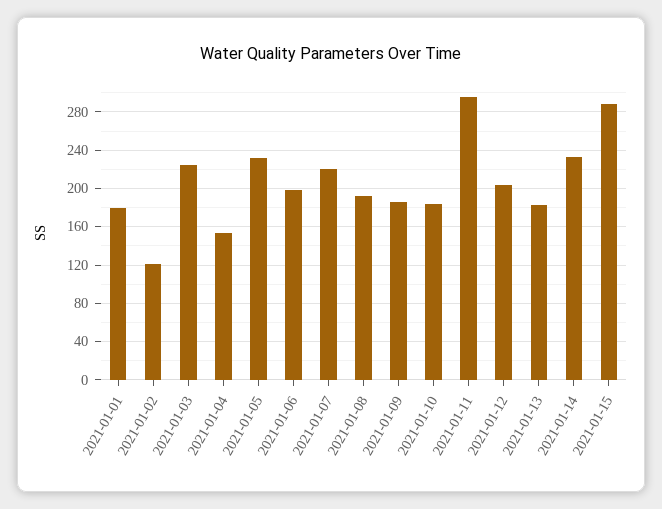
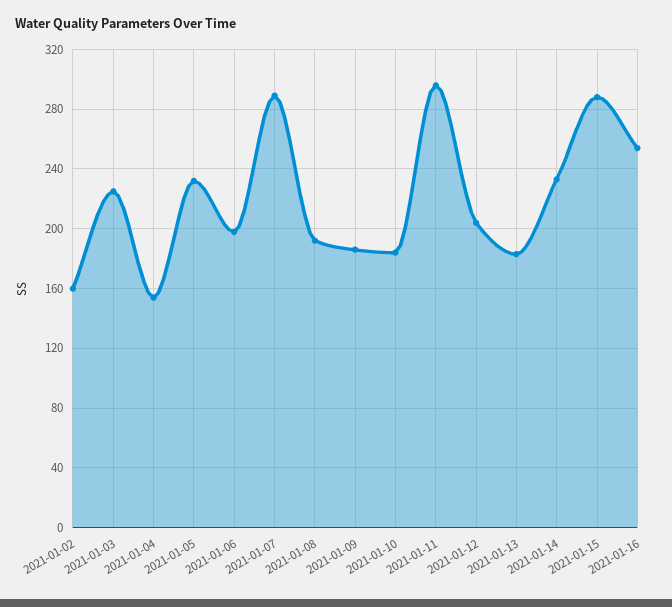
2021-01-01: 180 -> none
2021-01-02: 120 -> 160
2021-01-07: 220 -> 290
2021-01-16: none -> 255

